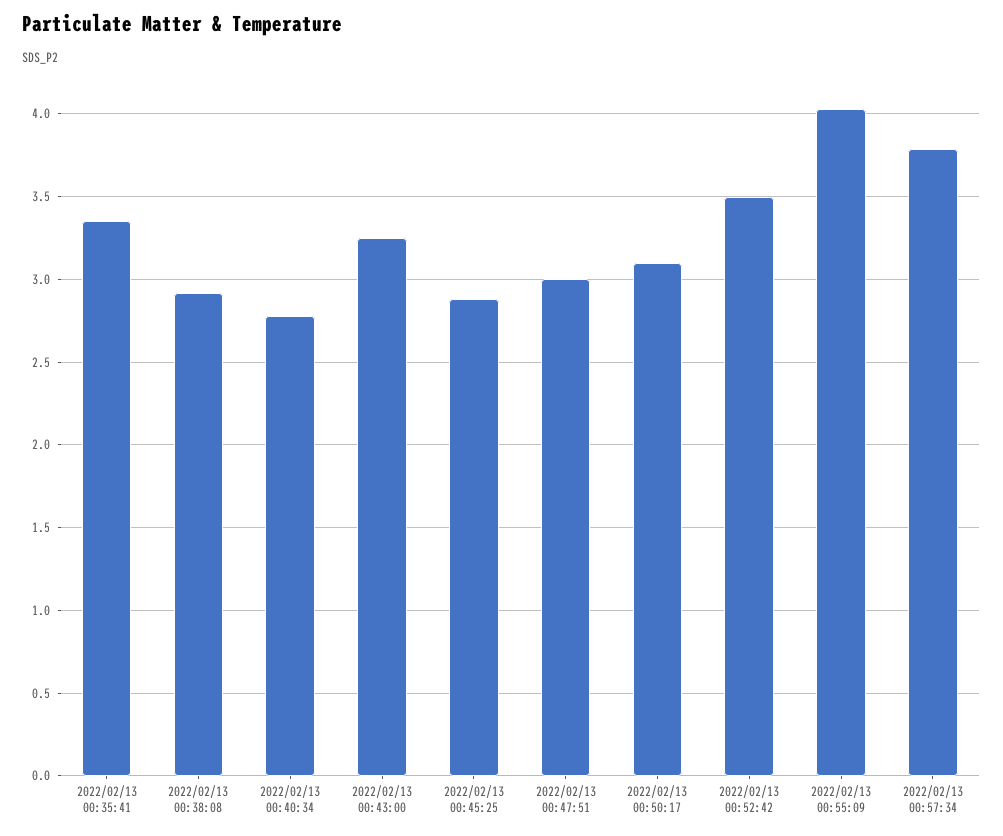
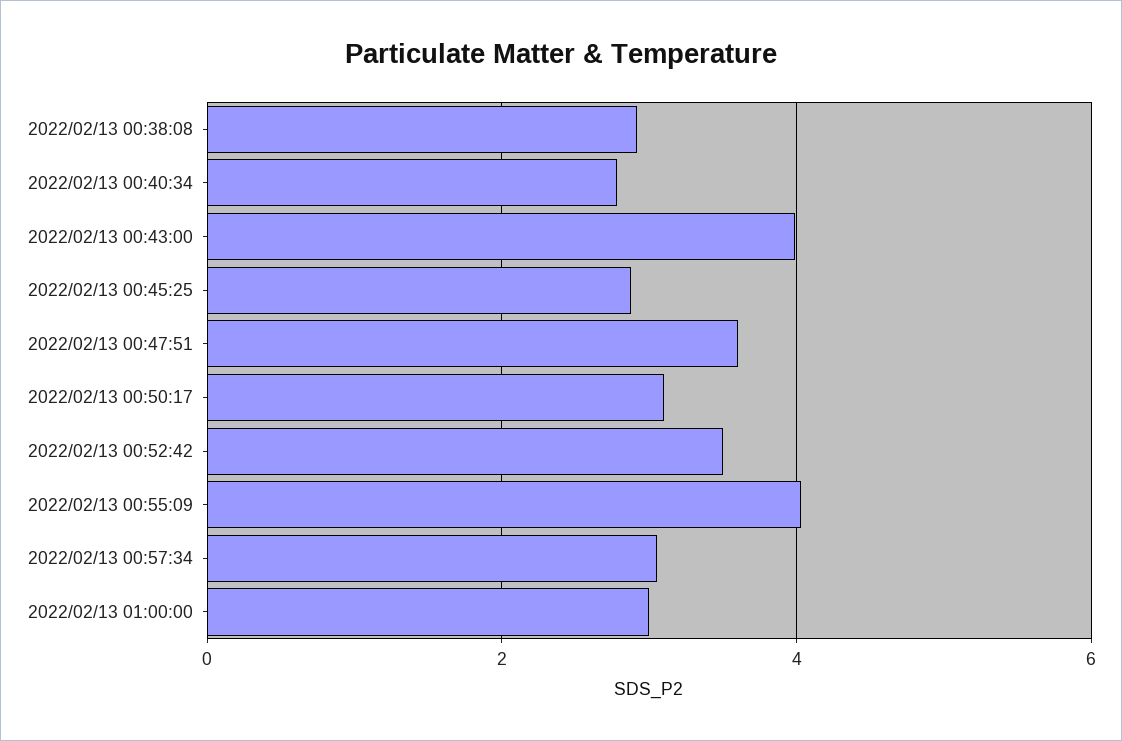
2022/02/13 00:35:41: 3.35 -> none
2022/02/13 00:43:00: 3.25 -> 4
2022/02/13 00:47:51: 3 -> 3.6
2022/02/13 00:57:34: 3.8 -> 3
2022/02/13 01:00:00: none -> 3

